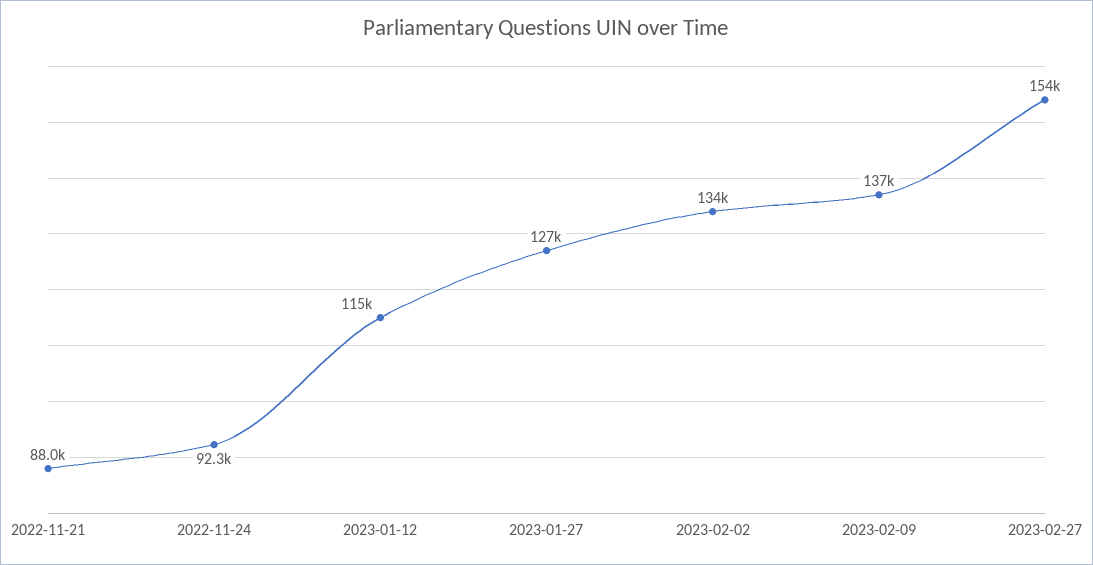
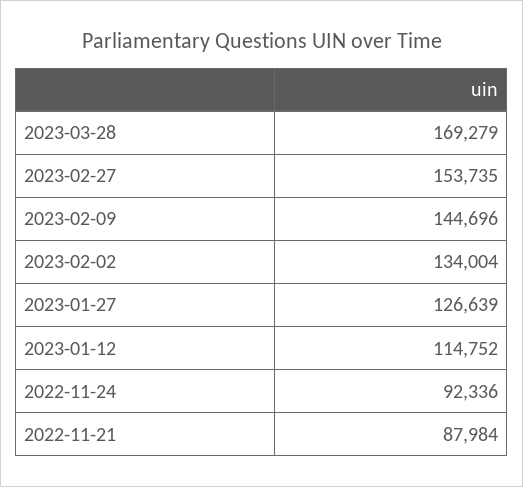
2023-02-09: 137000 -> 144696
2023-03-28: none -> 169279

